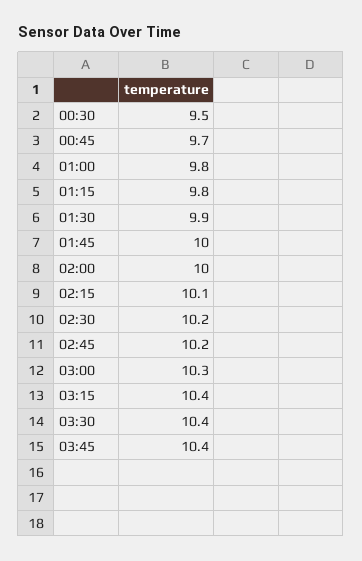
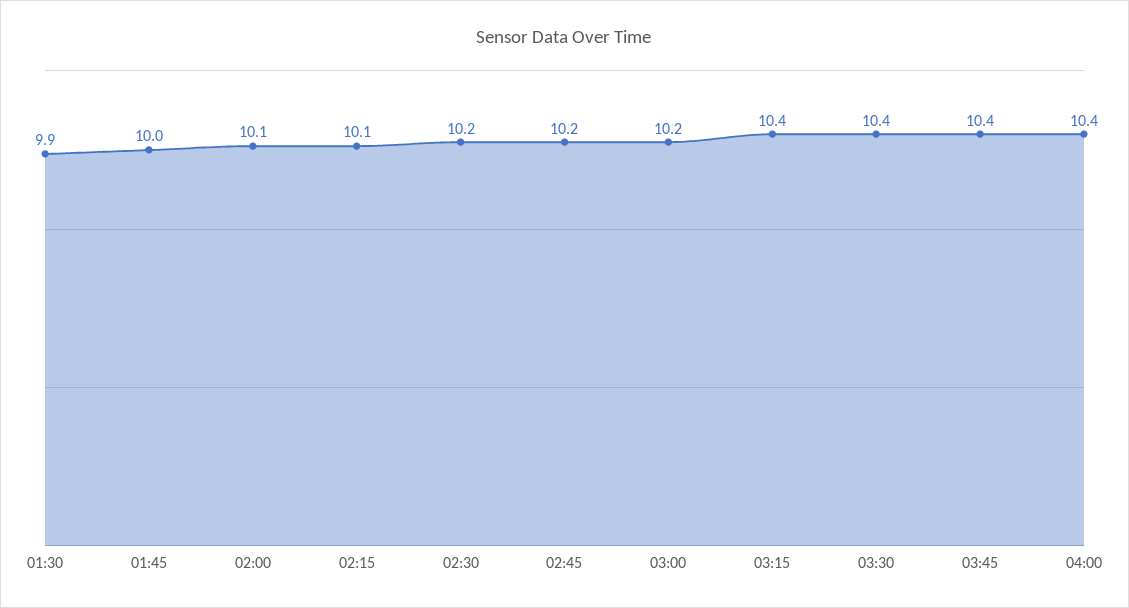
00:30: 9.5 -> none
00:45: 9.7 -> none
01:00: 9.8 -> none
01:15: 9.8 -> none
02:00: 10 -> 10.1
03:00: 10.3 -> 10.2
04:00: none -> 10.4

